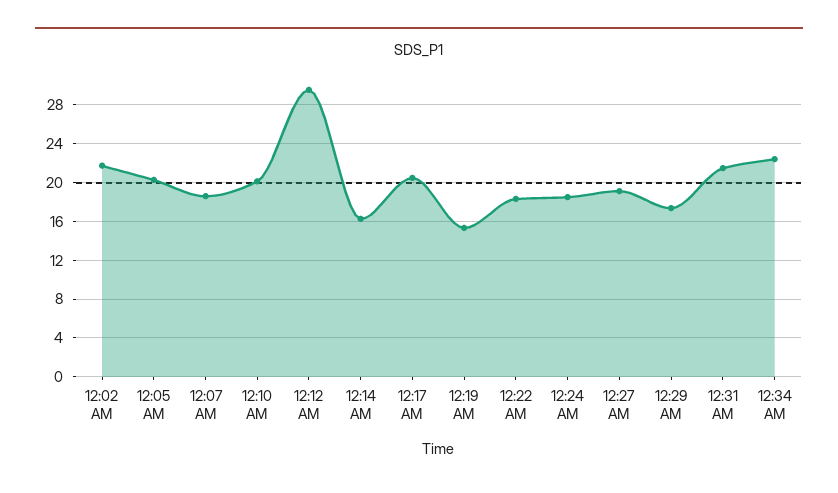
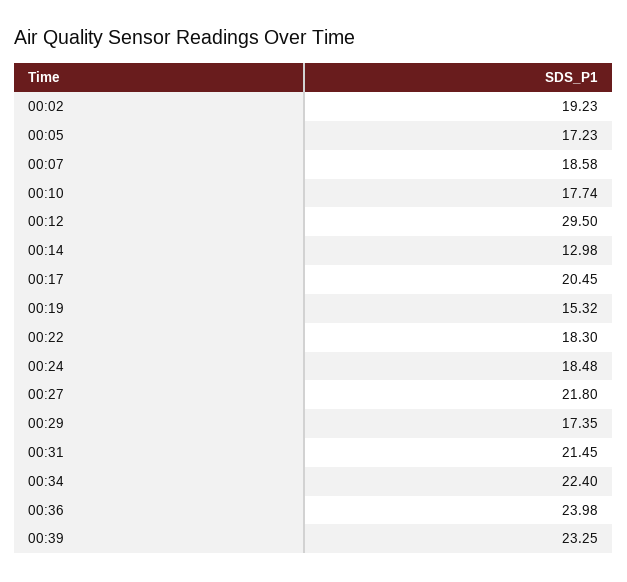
12:02 AM: 22 -> 19.23
12:05 AM: 20 -> 17.23
12:10 AM: 20 -> 17.74
12:14 AM: 16 -> 12.98
12:27 AM: 19 -> 21.8
00:36: none -> 23.98
00:39: none -> 23.25

